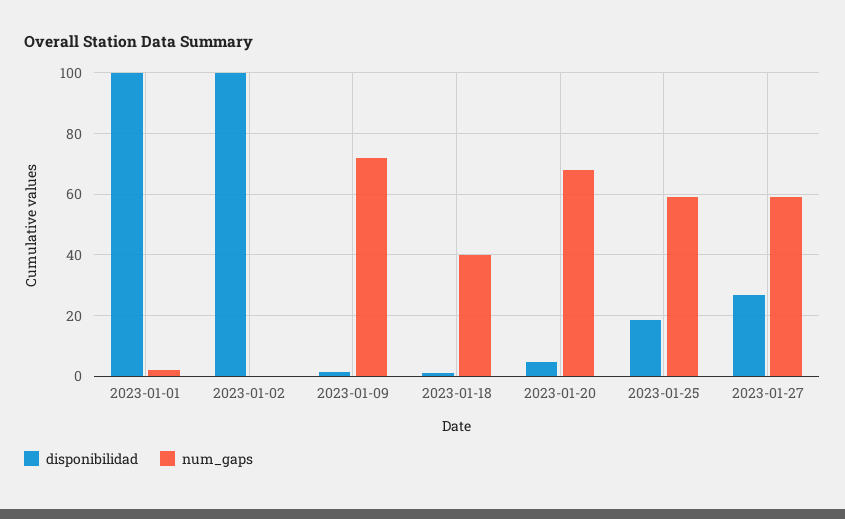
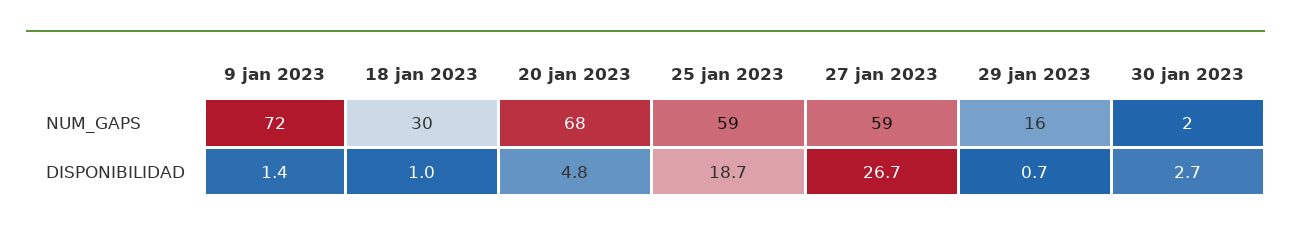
disponibilidad, 2023-01-01: 100 -> none
num_gaps, 2023-01-01: 2 -> none
disponibilidad, 2023-01-02: 100 -> none
num_gaps, 2023-01-02: 0 -> none
num_gaps, 2023-01-18: 40 -> 30
num_gaps, 29 jan 2023: none -> 16
num_gaps, 30 jan 2023: none -> 2
disponibilidad, 29 jan 2023: none -> 0.7
disponibilidad, 30 jan 2023: none -> 2.7

